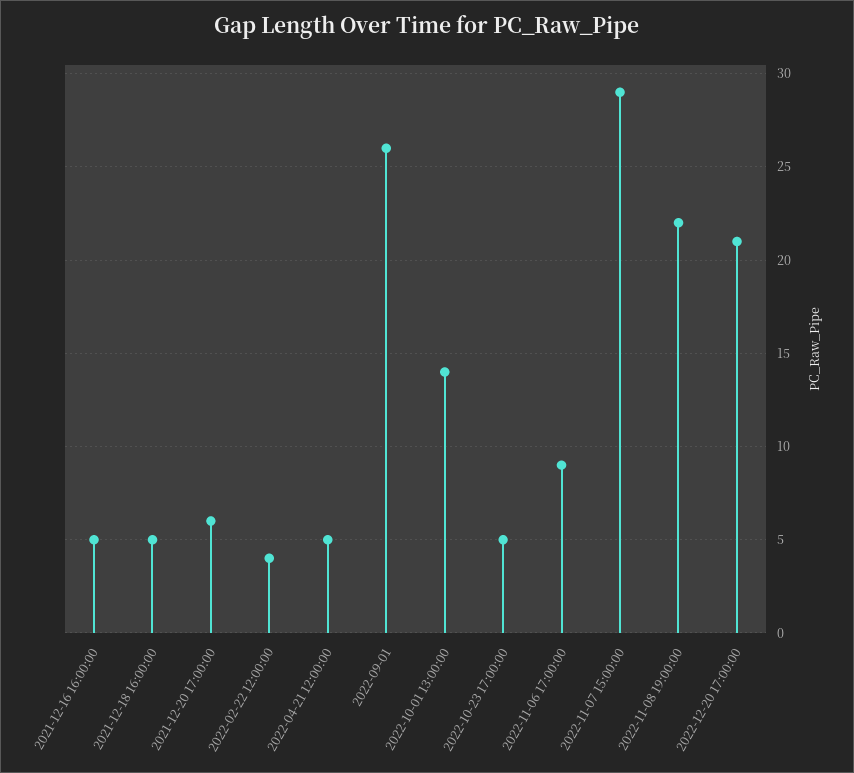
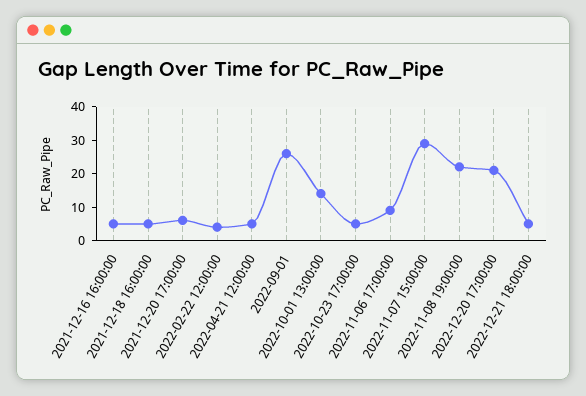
2022-12-21 18:00:00: none -> 5

